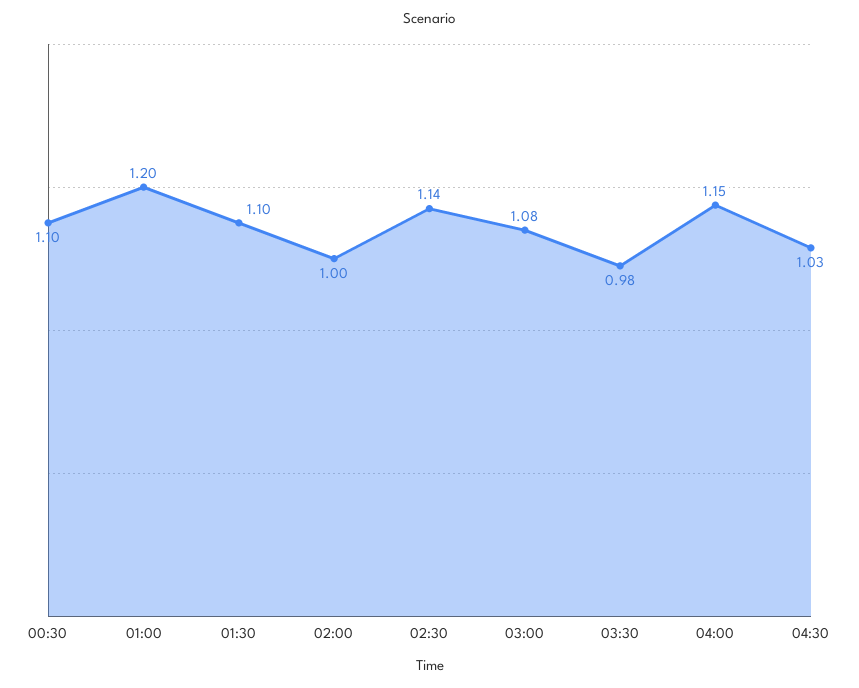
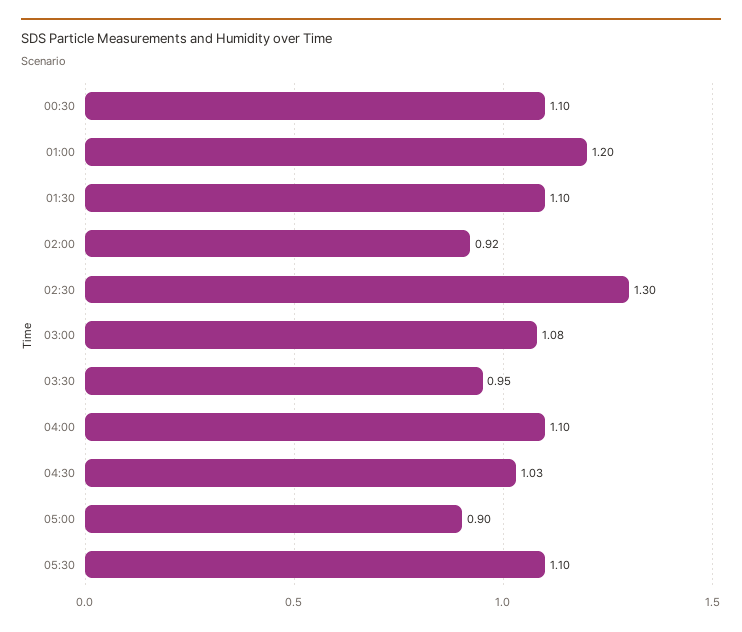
02:00: 1 -> 0.92
02:30: 1.14 -> 1.3
03:30: 0.98 -> 0.95
04:00: 1.15 -> 1.1
05:00: none -> 0.9
05:30: none -> 1.1

